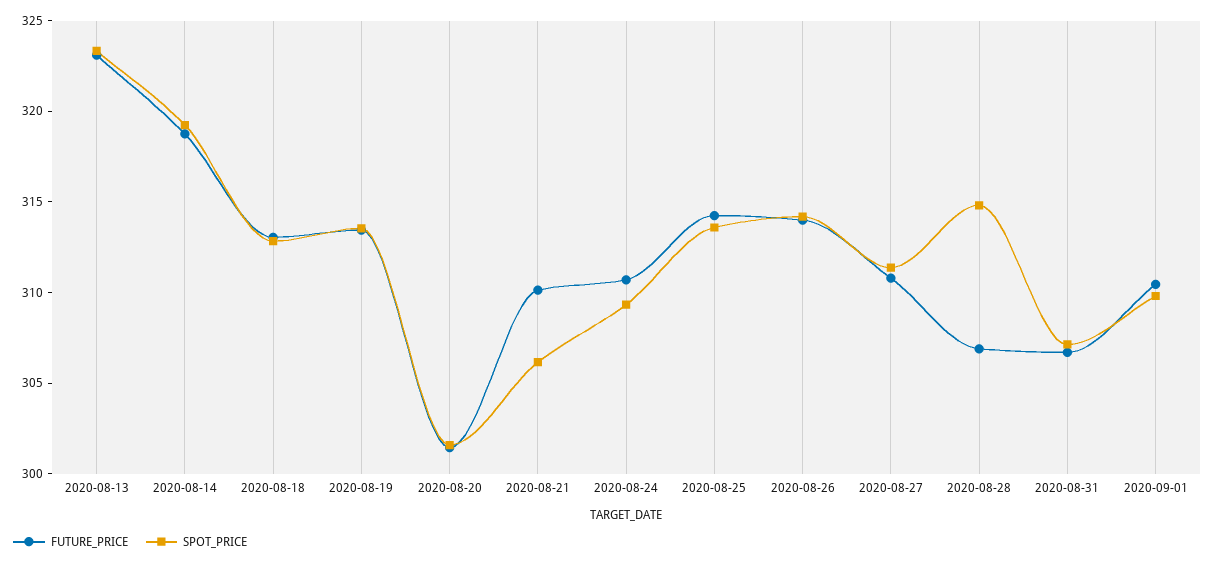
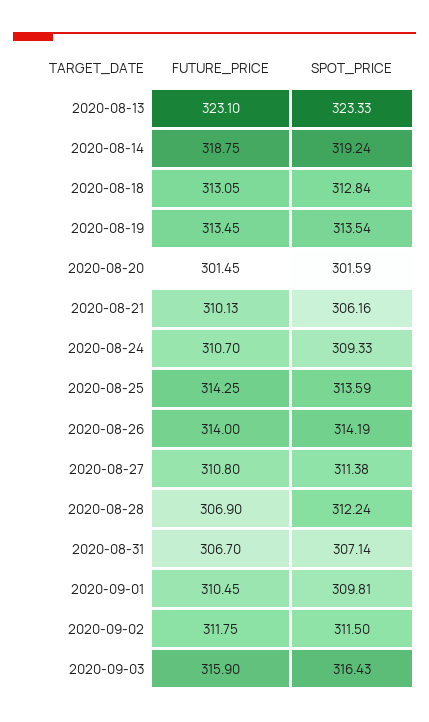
SPOT_PRICE, 2020-08-28: 315 -> 312.24
FUTURE_PRICE, 2020-09-02: none -> 311.75
SPOT_PRICE, 2020-09-02: none -> 311.5
FUTURE_PRICE, 2020-09-03: none -> 315.9
SPOT_PRICE, 2020-09-03: none -> 316.43

